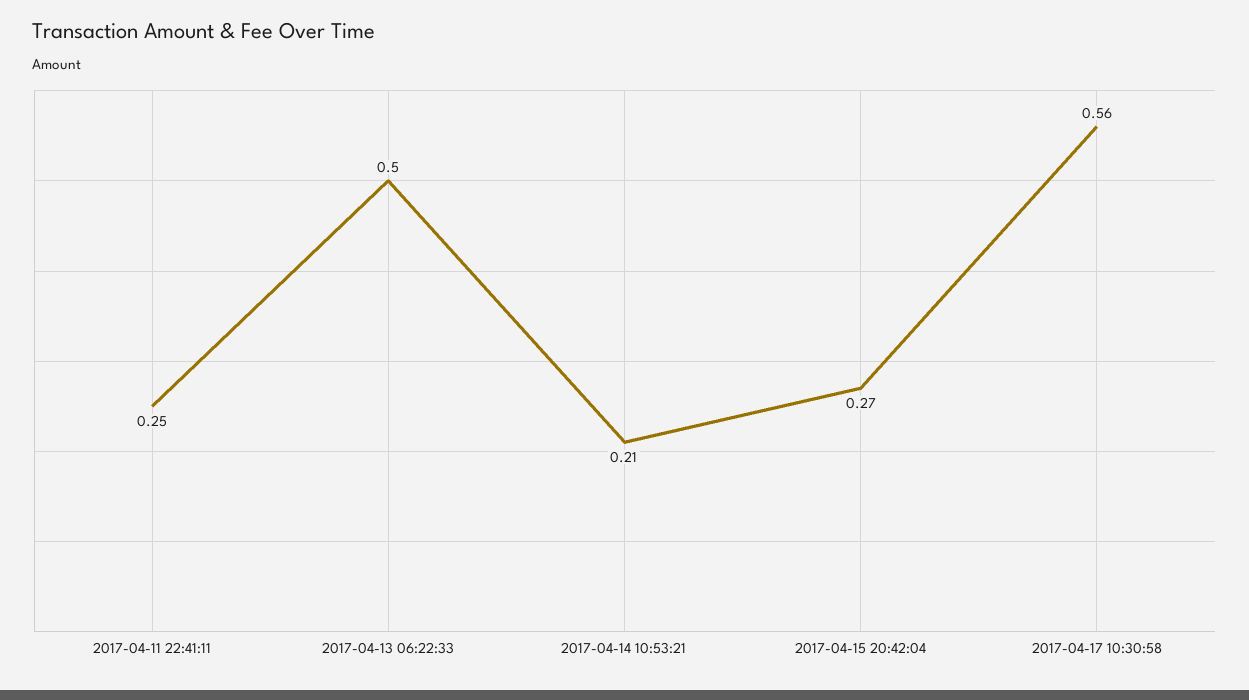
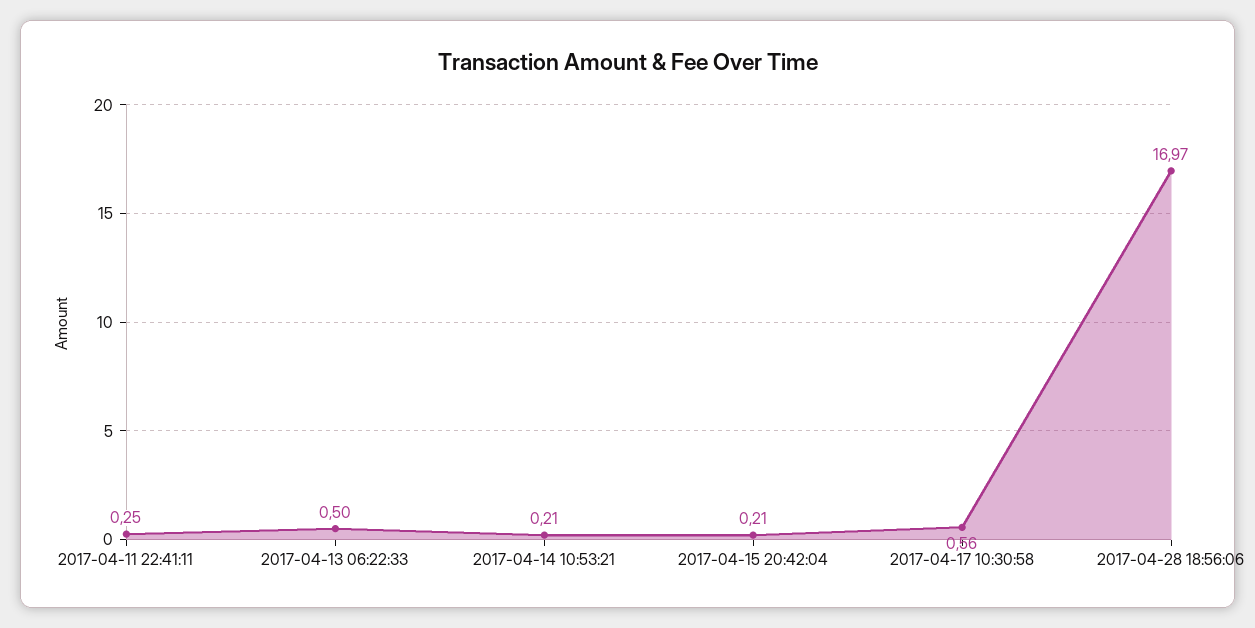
2017-04-15 20:42:04: 0.27 -> 0.21
2017-04-28 18:56:06: none -> 16.97

